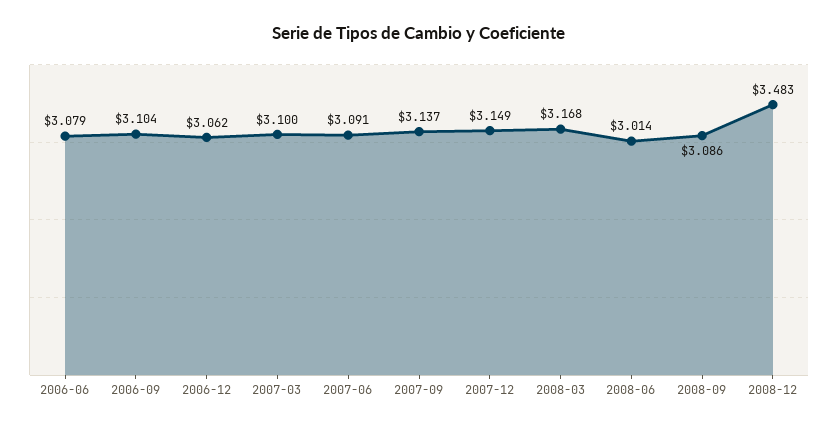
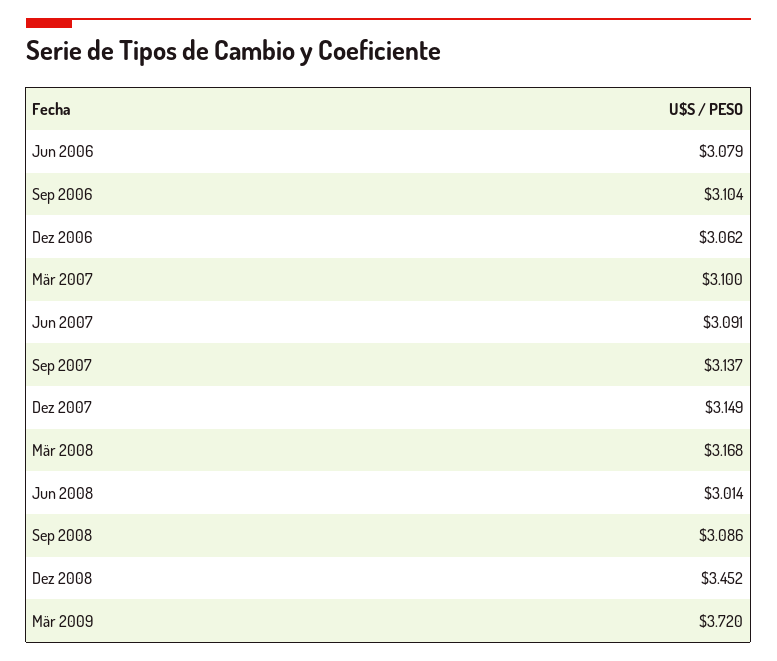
2008-12: 3.483 -> 3.452
Mär 2009: none -> 3.72

